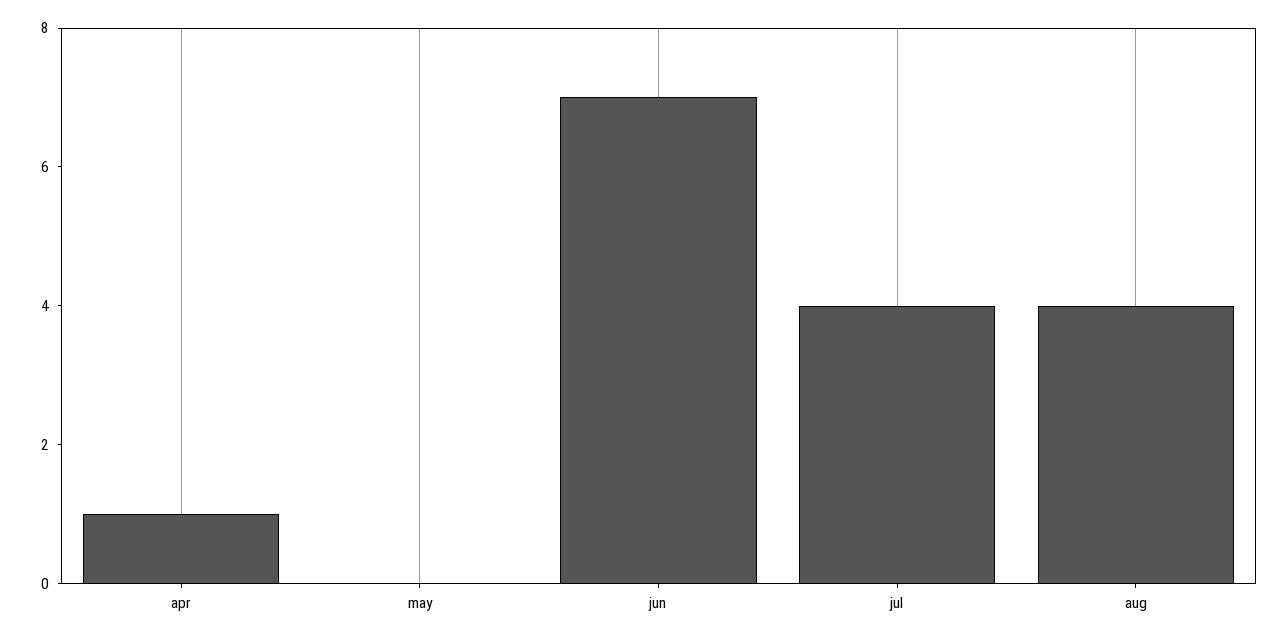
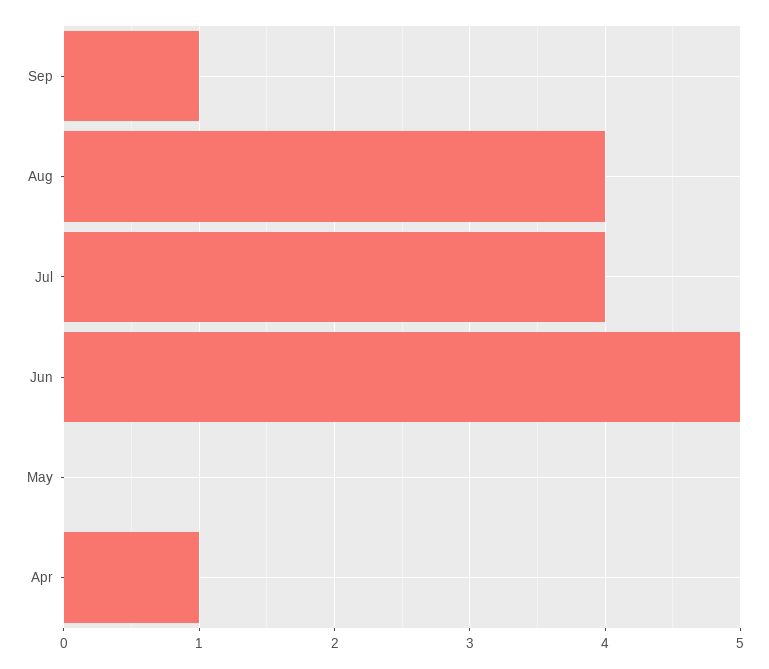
jun: 7 -> 5
Sep: none -> 1

